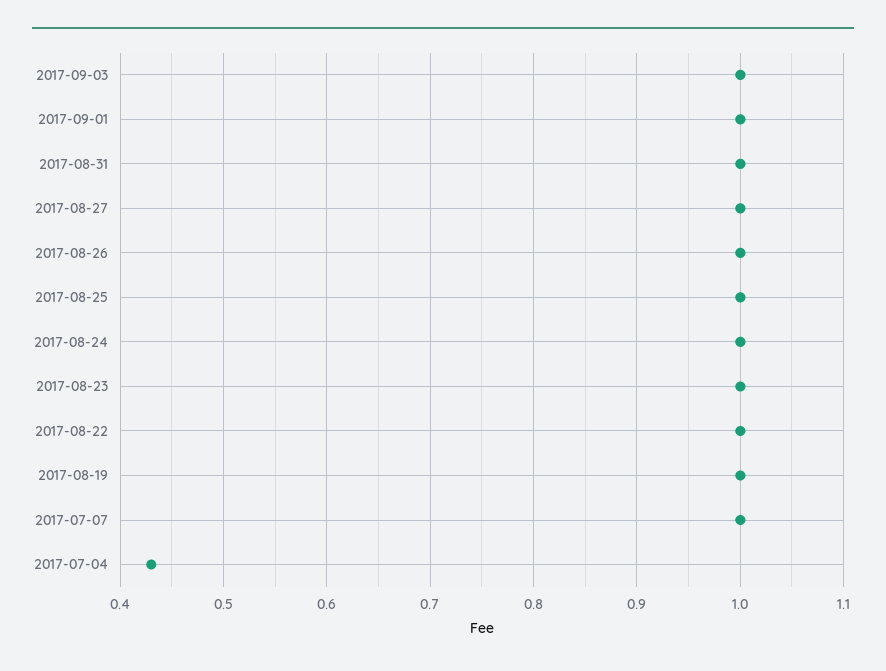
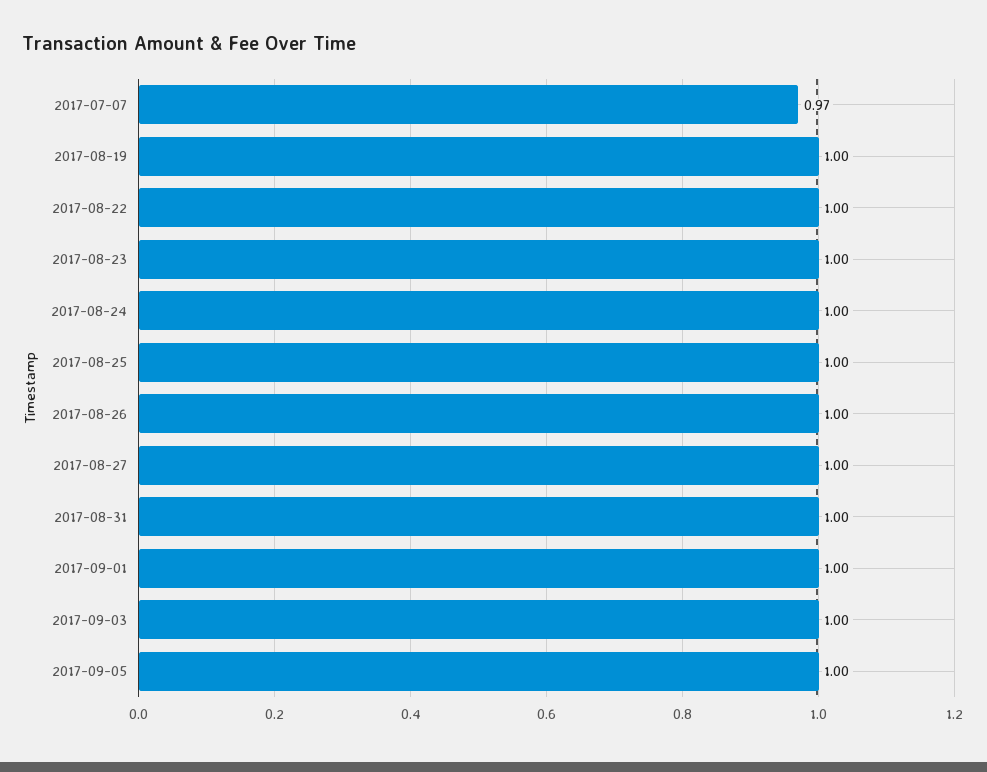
2017-07-07: 1 -> 0.97
2017-07-04: 0.43 -> none
2017-09-05: none -> 1

